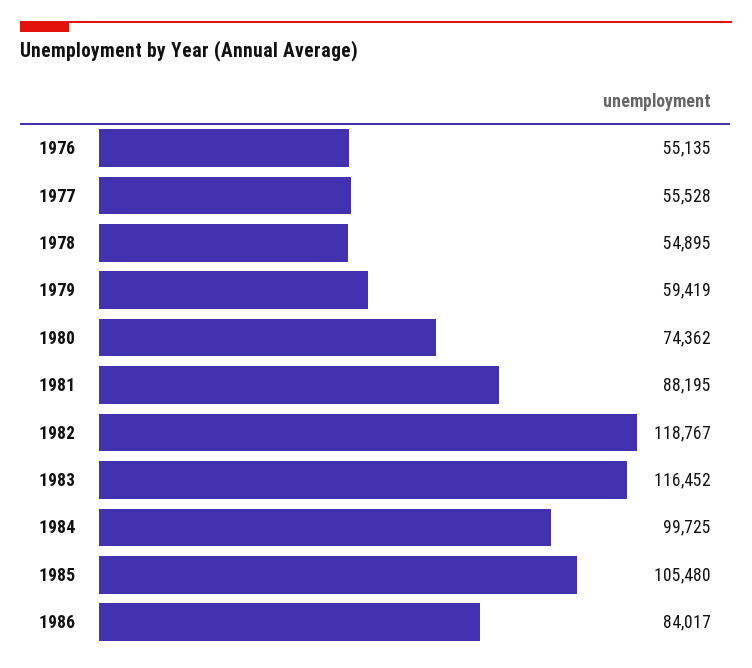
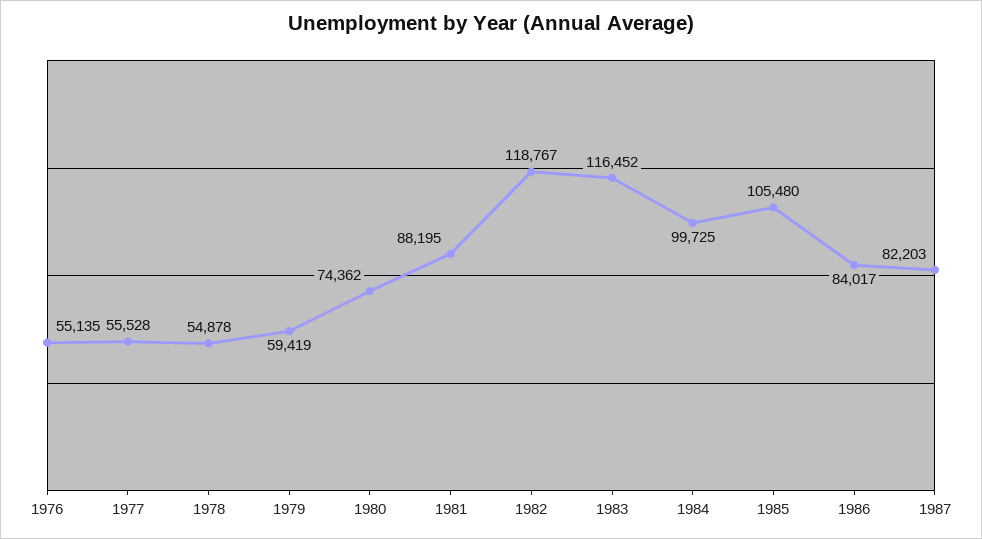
1978: 54895 -> 54878
1987: none -> 82203

